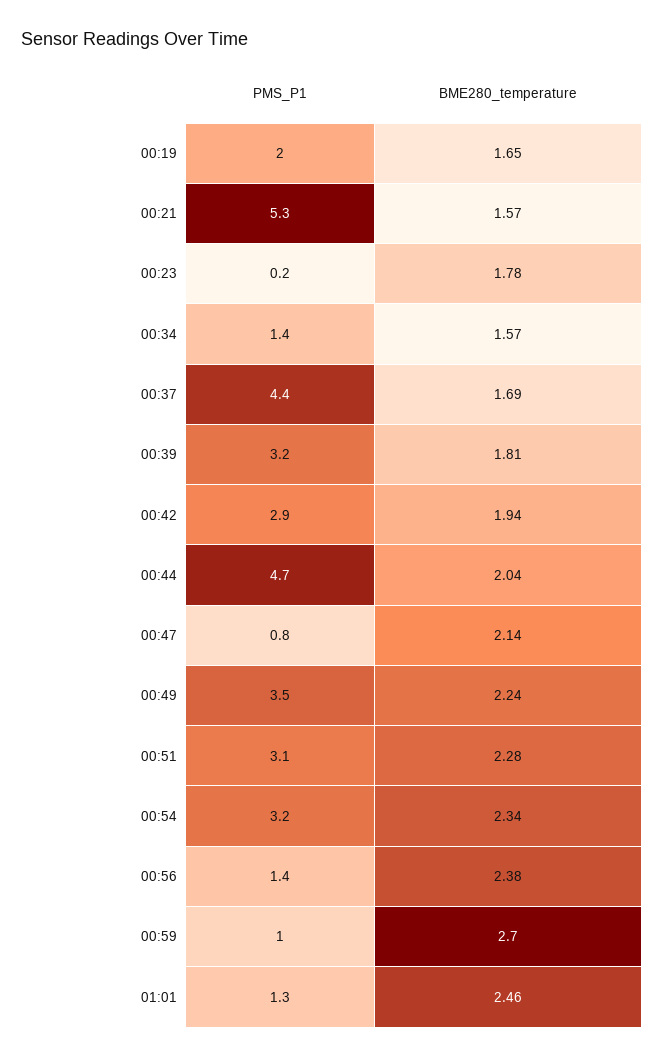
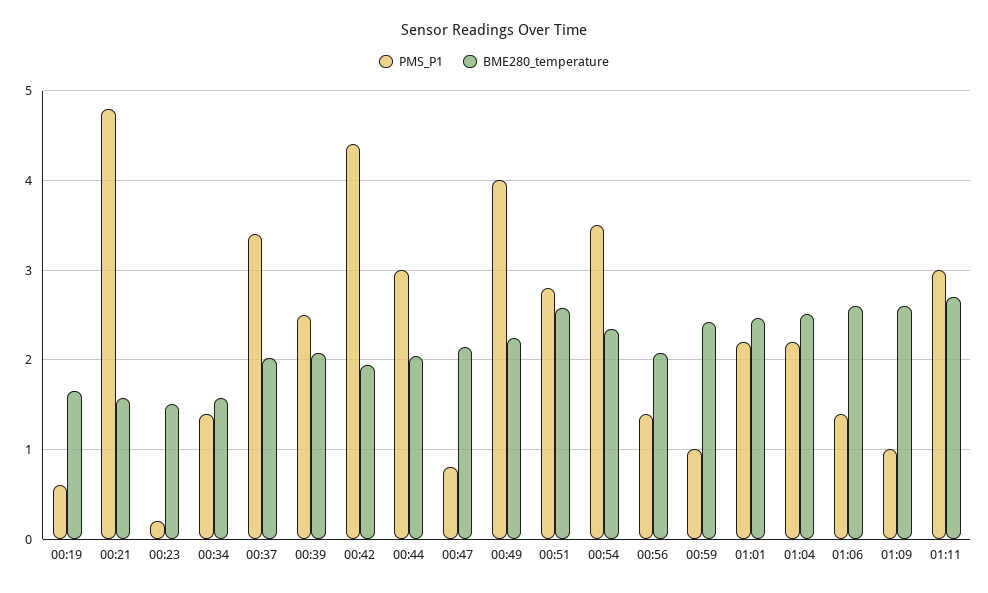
PMS_P1, 00:19: 2 -> 0.6
PMS_P1, 00:21: 5.3 -> 4.8
BME280_temperature, 00:23: 1.78 -> 1.5
PMS_P1, 00:37: 4.4 -> 3.4
BME280_temperature, 00:37: 1.69 -> 2
PMS_P1, 00:39: 3.2 -> 2.5
BME280_temperature, 00:39: 1.81 -> 2.1
PMS_P1, 00:42: 2.9 -> 4.4
PMS_P1, 00:44: 4.7 -> 3
PMS_P1, 00:49: 3.5 -> 4
PMS_P1, 00:51: 3.1 -> 2.8
BME280_temperature, 00:51: 2.28 -> 2.6
PMS_P1, 00:54: 3.2 -> 3.5
BME280_temperature, 00:56: 2.38 -> 2.1
BME280_temperature, 00:59: 2.7 -> 2.4
PMS_P1, 01:01: 1.3 -> 2.2
PMS_P1, 01:04: none -> 2.2
BME280_temperature, 01:04: none -> 2.5
PMS_P1, 01:06: none -> 1.4
BME280_temperature, 01:06: none -> 2.6
PMS_P1, 01:09: none -> 1
BME280_temperature, 01:09: none -> 2.6
PMS_P1, 01:11: none -> 3
BME280_temperature, 01:11: none -> 2.7

